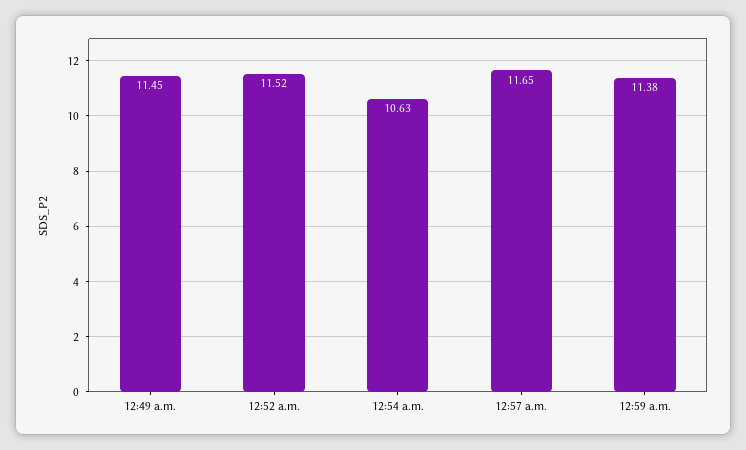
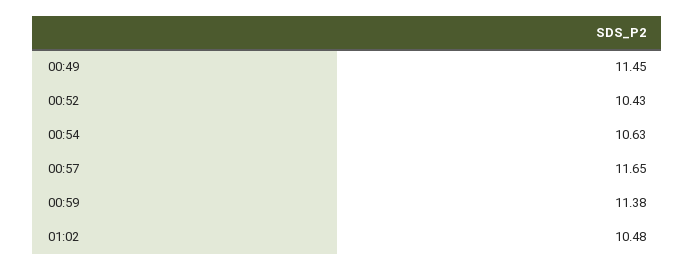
12:52 a.m.: 11.52 -> 10.43
01:02: none -> 10.48

